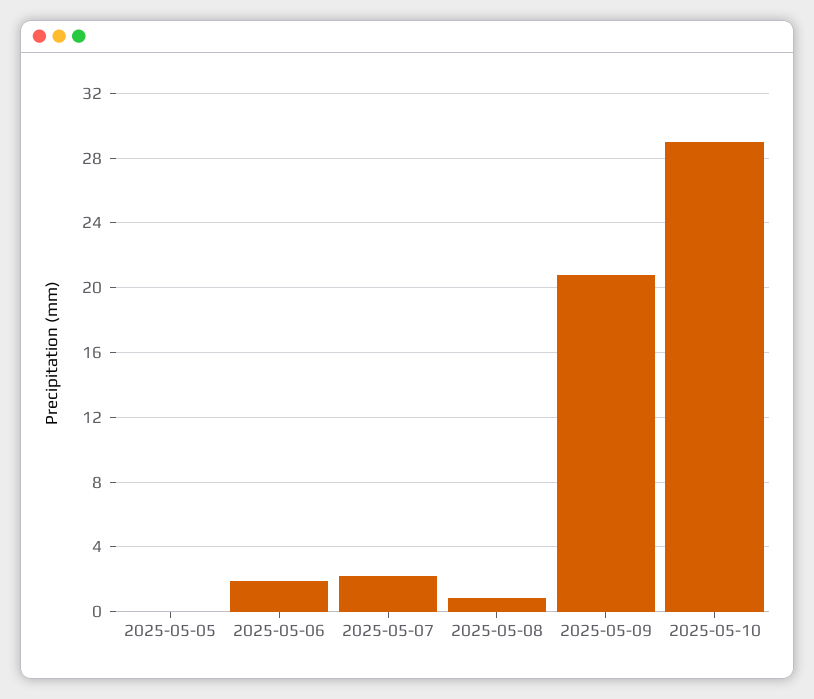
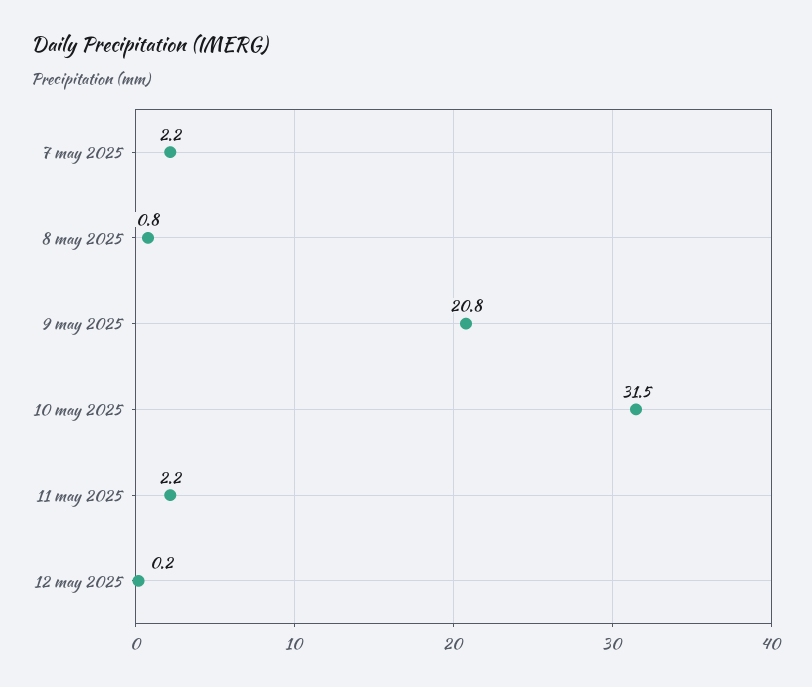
2025-05-05: 0 -> none
2025-05-06: 2 -> none
2025-05-10: 29 -> 31.5
11 may 2025: none -> 2.2
12 may 2025: none -> 0.2

